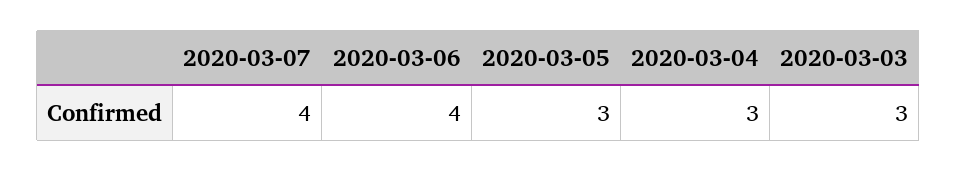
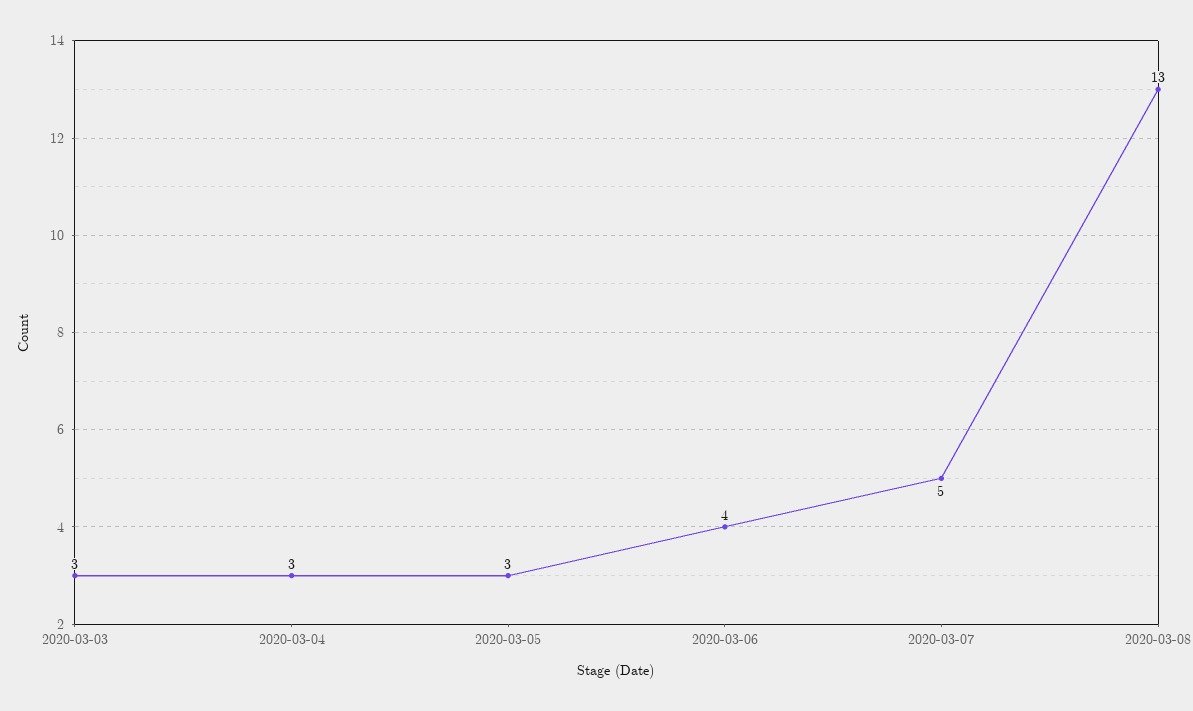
2020-03-07: 4 -> 5
2020-03-08: none -> 13

